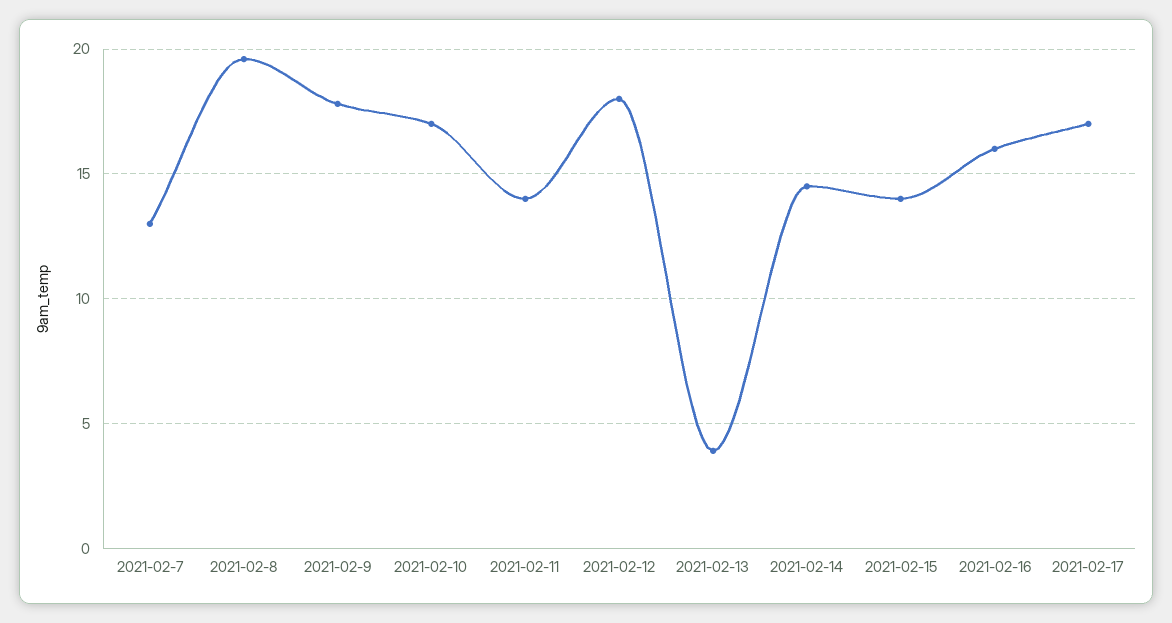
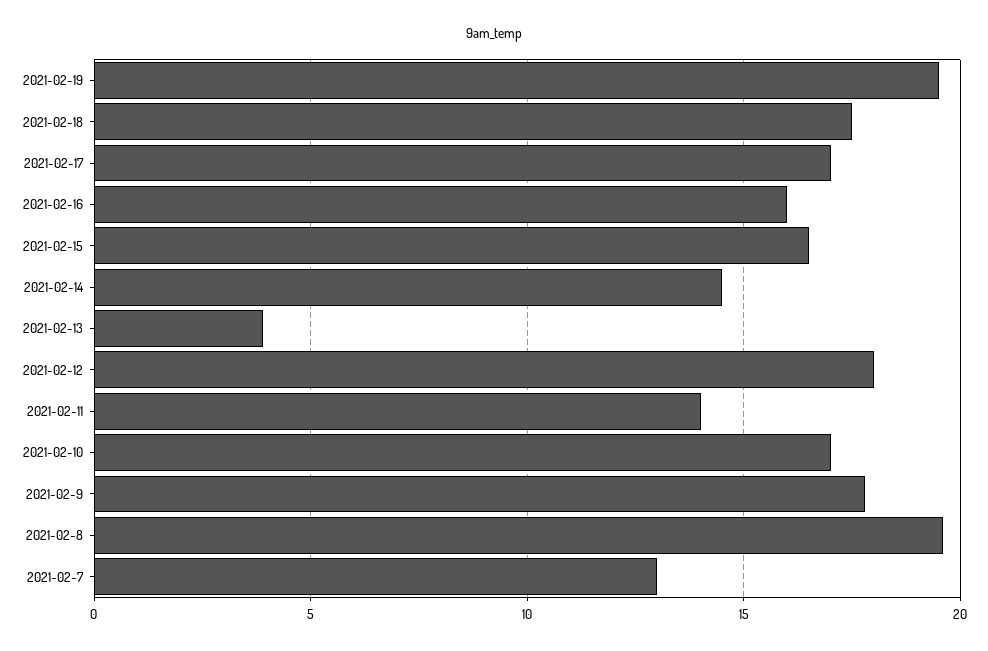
2021-02-15: 14 -> 16.5
2021-02-19: none -> 19.5
2021-02-18: none -> 17.5

